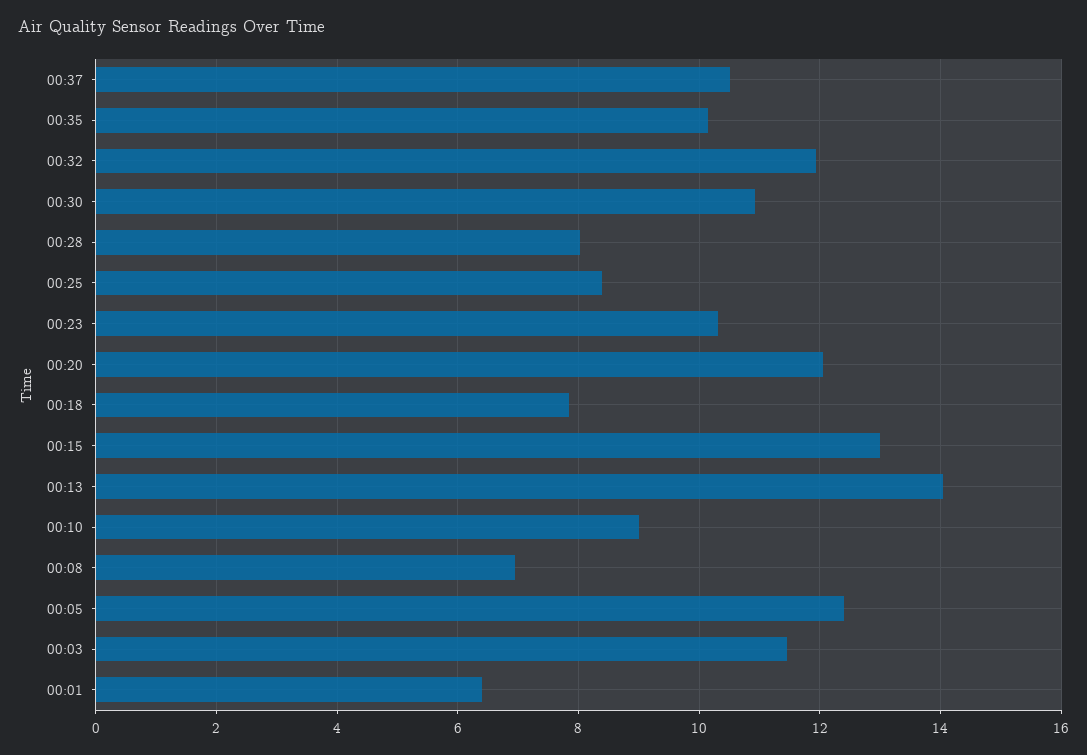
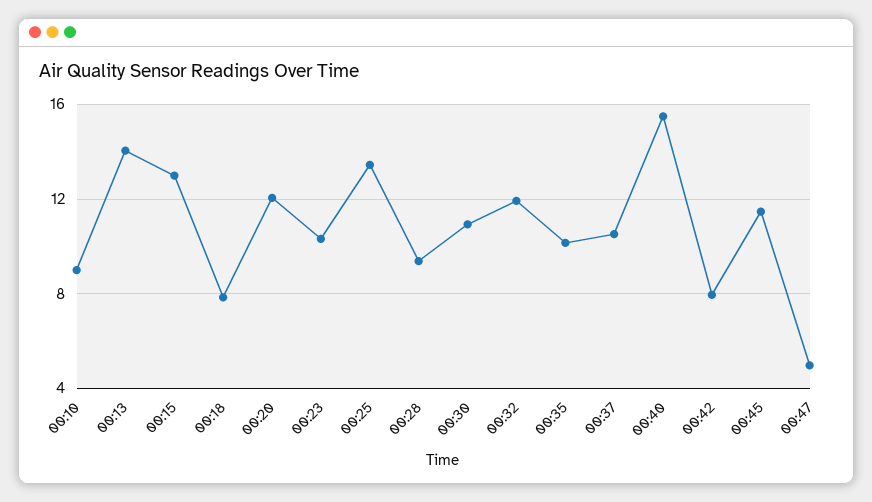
00:28: 8 -> 9.5
00:25: 8.4 -> 13.5
00:08: 7 -> none
00:05: 12.4 -> none
00:03: 11.4 -> none
00:01: 6.4 -> none
00:40: none -> 15.5
00:42: none -> 8
00:45: none -> 11.5
00:47: none -> 5

